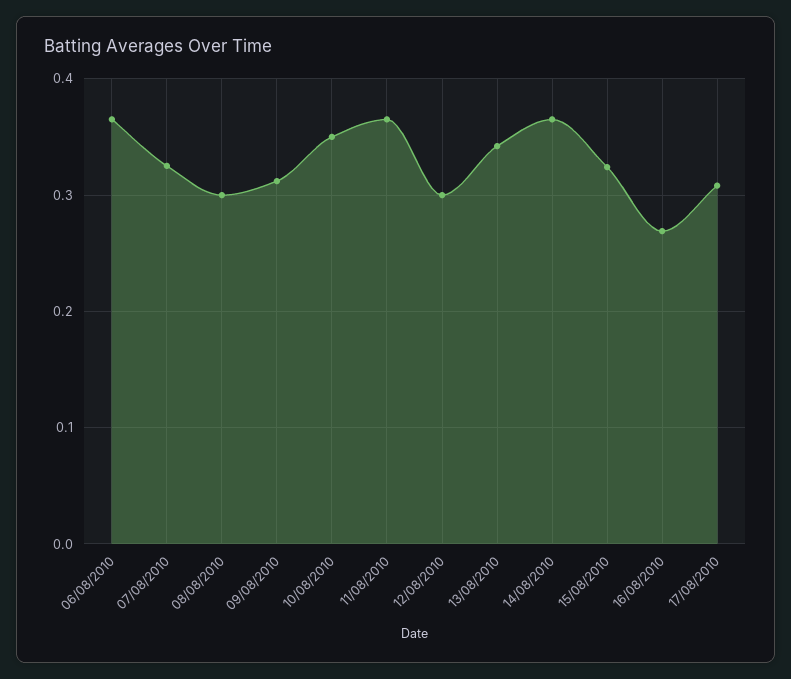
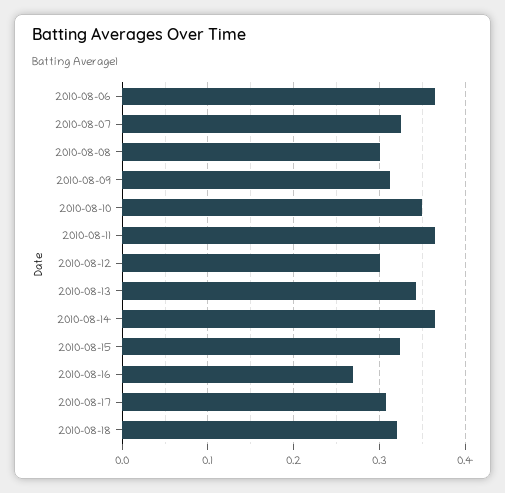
2010-08-18: none -> 0.32

